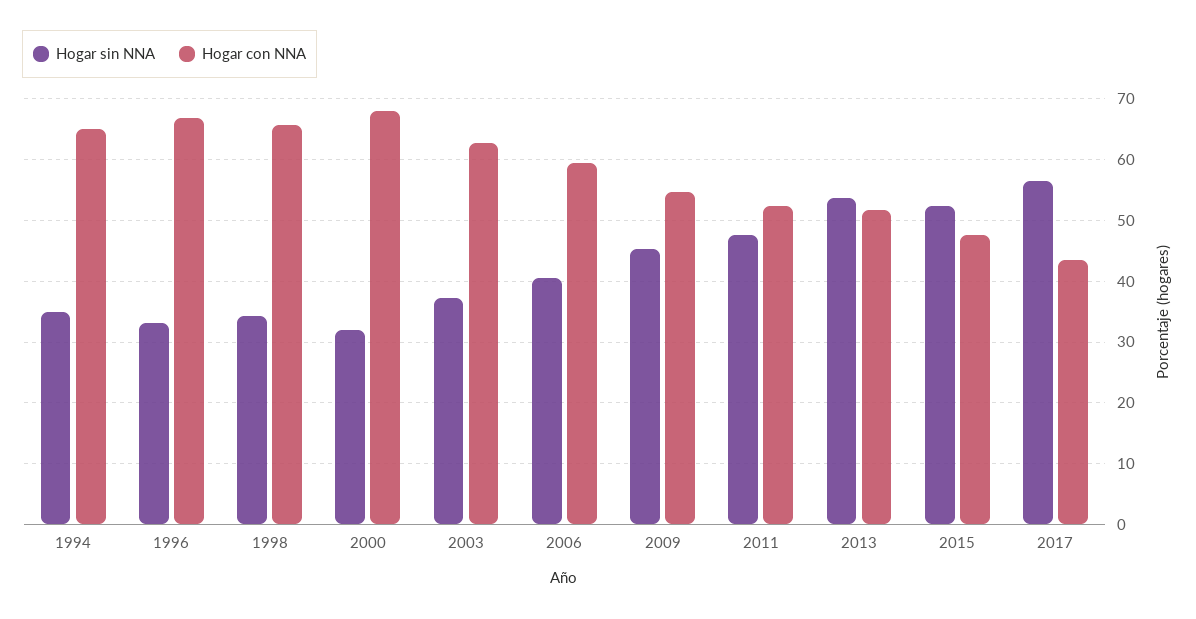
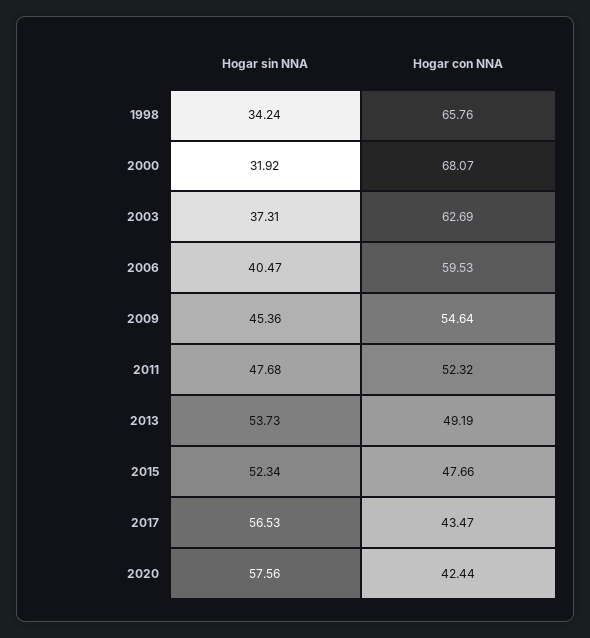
Hogar sin NNA, 1994: 35 -> none
Hogar con NNA, 1994: 65 -> none
Hogar sin NNA, 1996: 33 -> none
Hogar con NNA, 1996: 67 -> none
Hogar con NNA, 2013: 52 -> 49.19
Hogar sin NNA, 2020: none -> 57.56
Hogar con NNA, 2020: none -> 42.44

